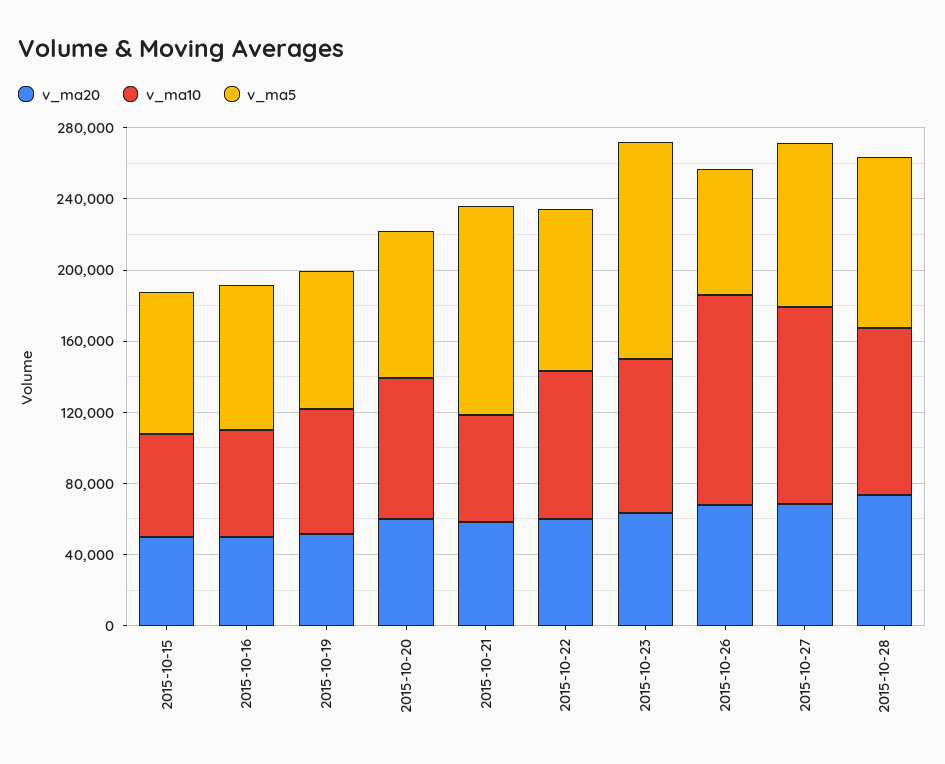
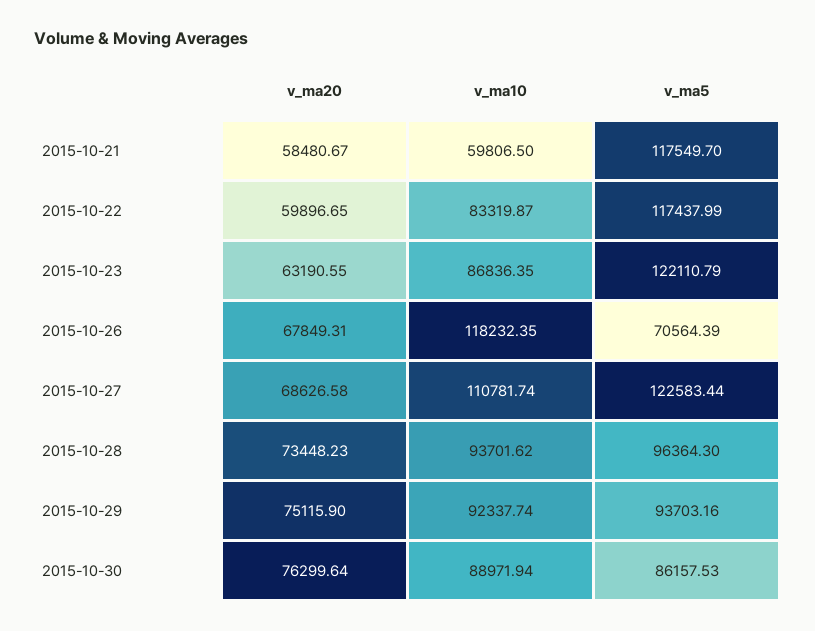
v_ma20, 2015-10-15: 50000 -> none
v_ma10, 2015-10-15: 60000 -> none
v_ma5, 2015-10-15: 80000 -> none
v_ma20, 2015-10-16: 50000 -> none
v_ma10, 2015-10-16: 60000 -> none
v_ma5, 2015-10-16: 80000 -> none
v_ma20, 2015-10-19: 50000 -> none
v_ma10, 2015-10-19: 70000 -> none
v_ma5, 2015-10-19: 80000 -> none
v_ma20, 2015-10-20: 60000 -> none
v_ma10, 2015-10-20: 80000 -> none
v_ma5, 2015-10-20: 80000 -> none
v_ma5, 2015-10-22: 90000 -> 117437.99
v_ma5, 2015-10-27: 90000 -> 122583.44
v_ma20, 2015-10-29: none -> 75115.9
v_ma10, 2015-10-29: none -> 92337.74
v_ma5, 2015-10-29: none -> 93703.16
v_ma20, 2015-10-30: none -> 76299.64
v_ma10, 2015-10-30: none -> 88971.94
v_ma5, 2015-10-30: none -> 86157.53

